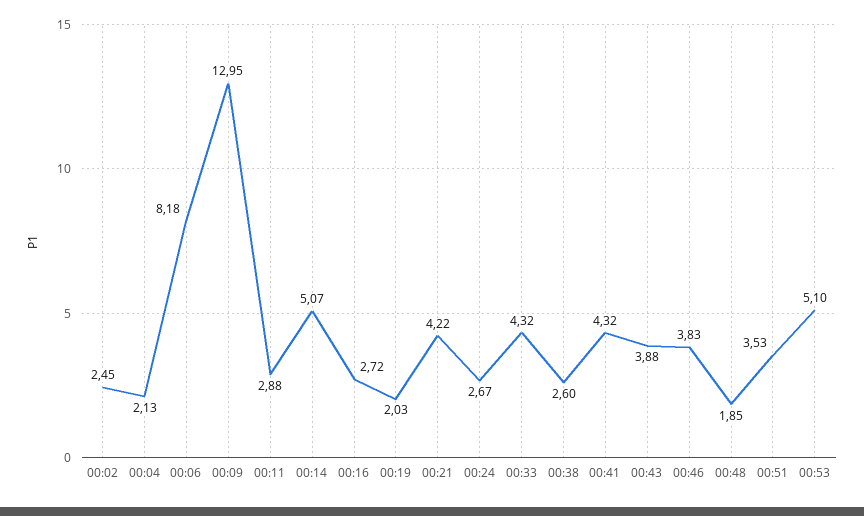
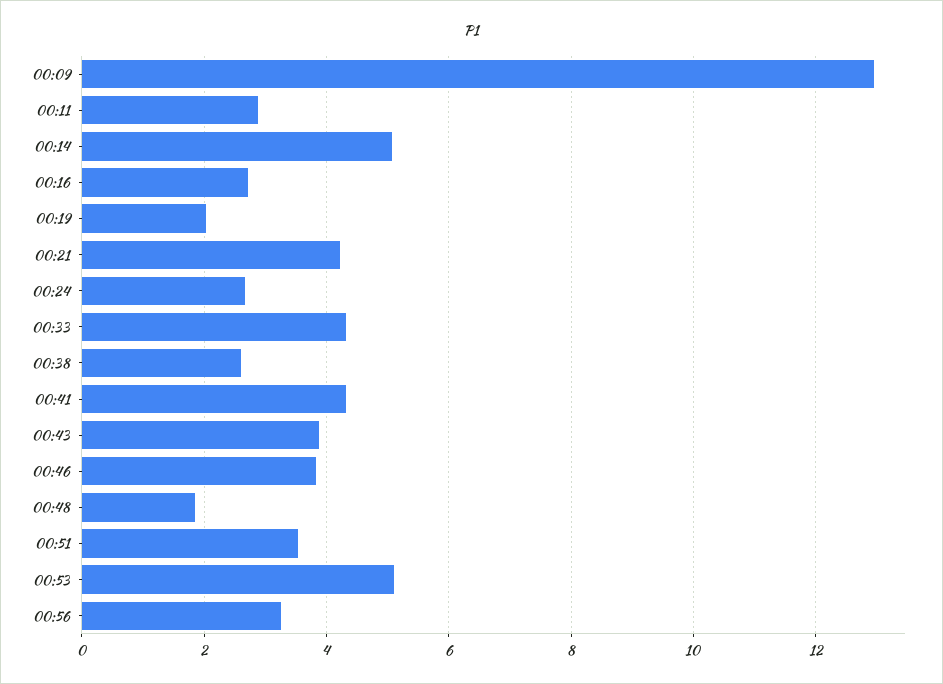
00:02: 2.45 -> none
00:04: 2.13 -> none
00:06: 8.18 -> none
00:56: none -> 3.2

